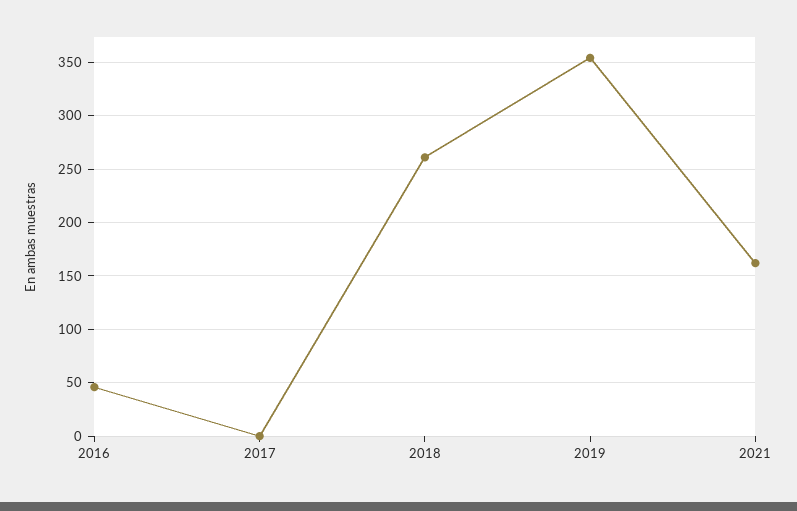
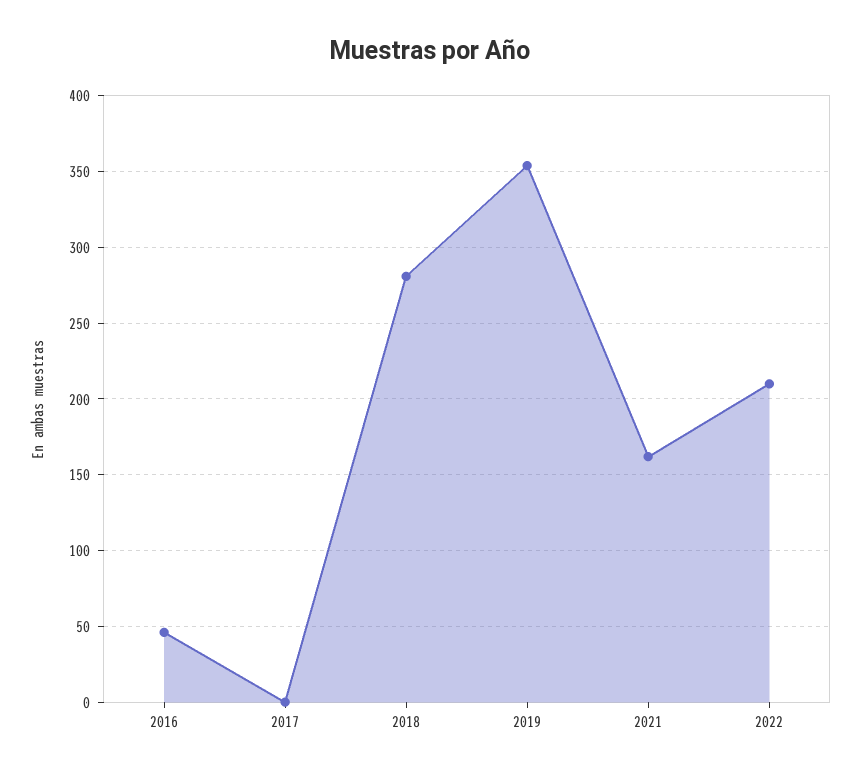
2018: 260 -> 280
2022: none -> 210

